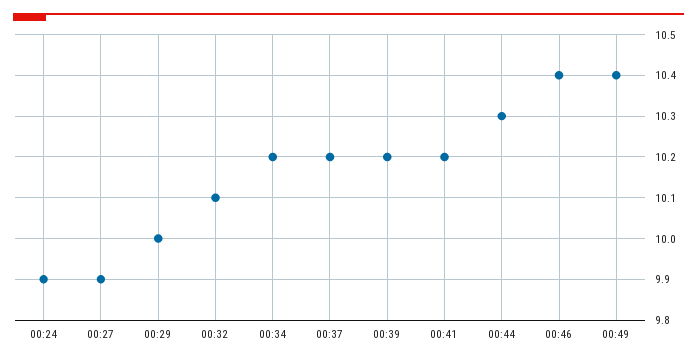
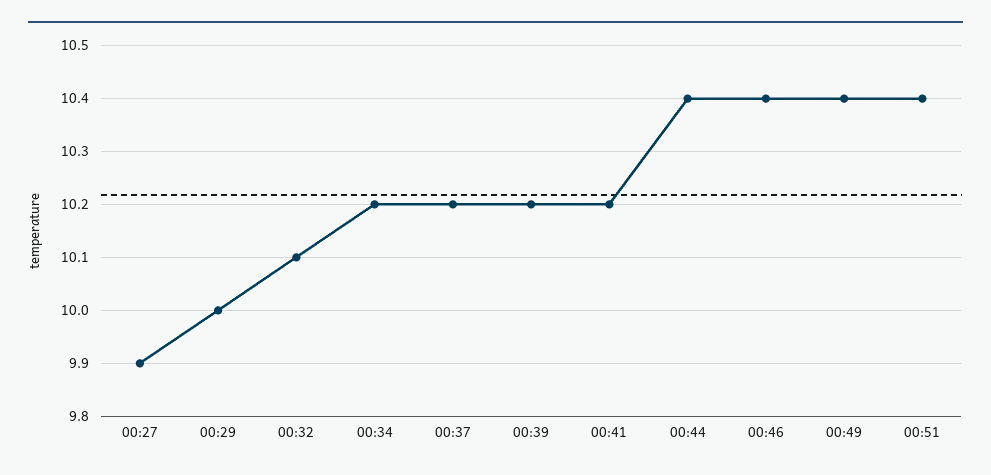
00:24: 9.9 -> none
00:44: 10.3 -> 10.4
00:51: none -> 10.4

